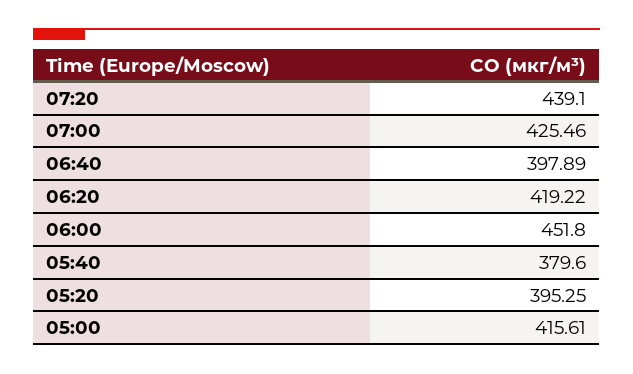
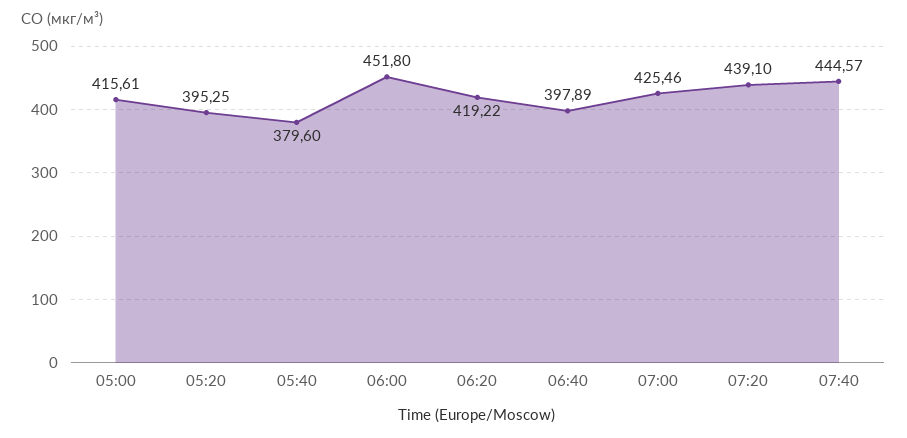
07:40: none -> 444.57

